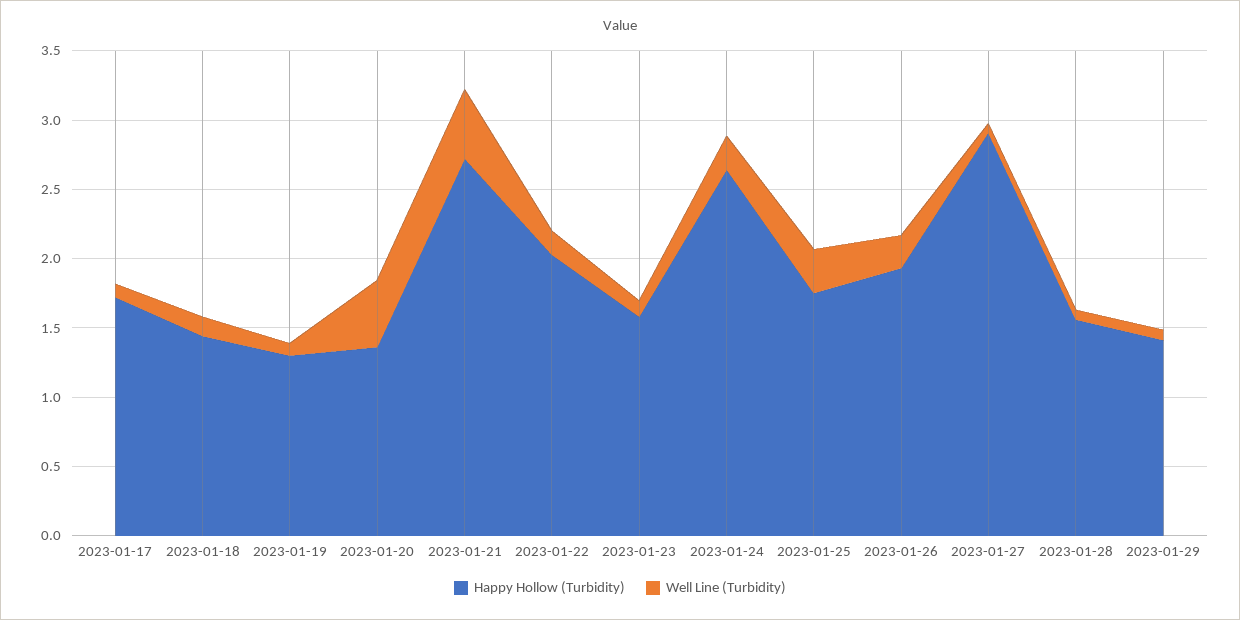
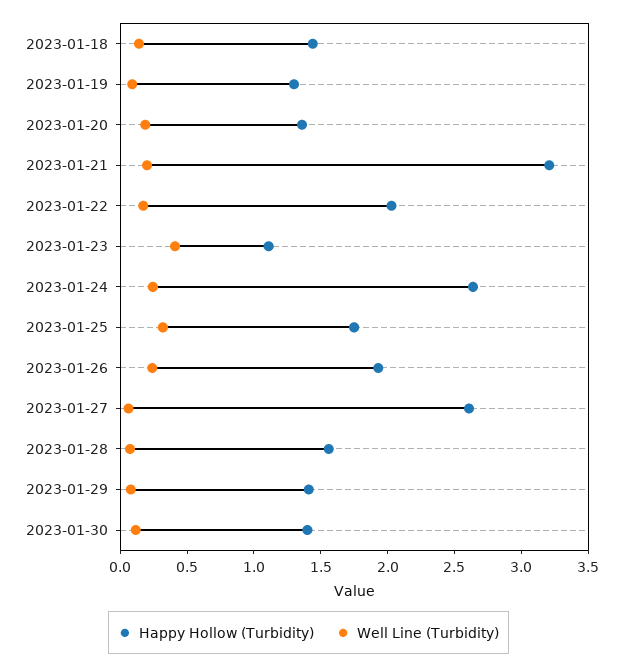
Happy Hollow (Turbidity), 2023-01-17: 1.7 -> none
Well Line (Turbidity), 2023-01-17: 0.1 -> none
Well Line (Turbidity), 2023-01-20: 0.5 -> 0.2
Happy Hollow (Turbidity), 2023-01-21: 2.7 -> 3.2
Well Line (Turbidity), 2023-01-21: 0.5 -> 0.2
Happy Hollow (Turbidity), 2023-01-23: 1.6 -> 1.1
Well Line (Turbidity), 2023-01-23: 0.1 -> 0.4
Happy Hollow (Turbidity), 2023-01-27: 2.9 -> 2.6
Happy Hollow (Turbidity), 2023-01-30: none -> 1.4
Well Line (Turbidity), 2023-01-30: none -> 0.1

